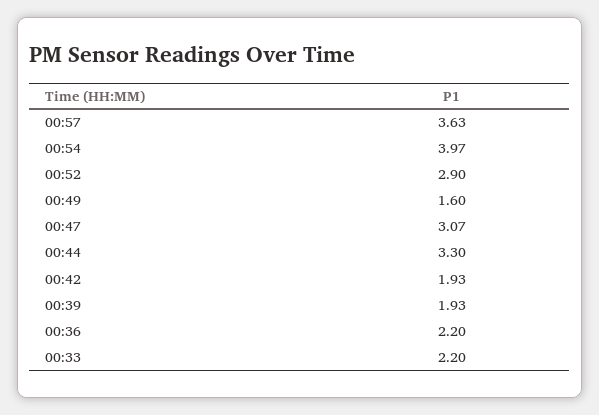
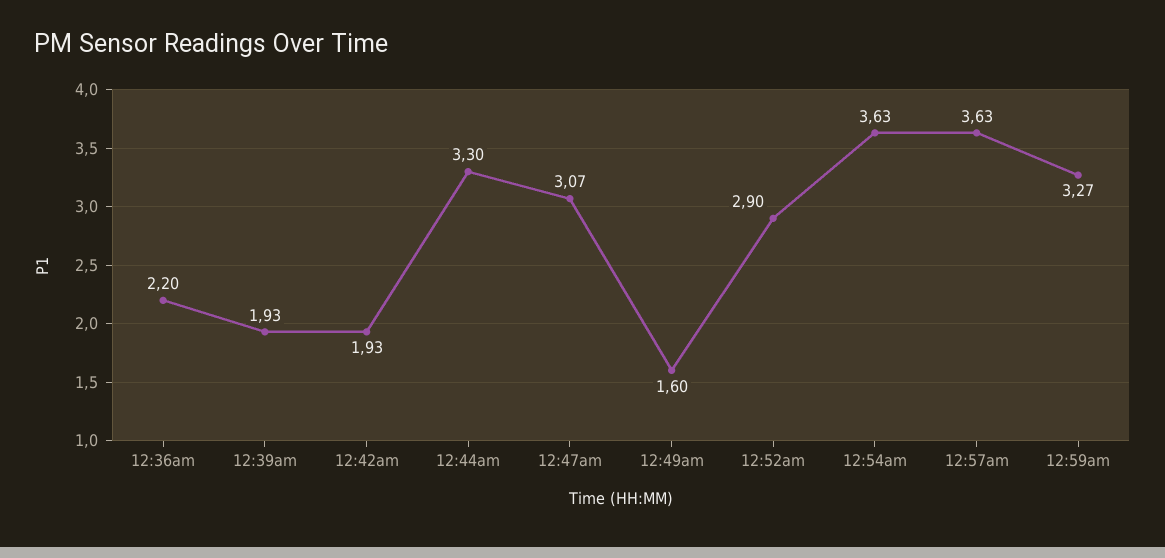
00:54: 3.97 -> 3.63
00:33: 2.2 -> none
12:59am: none -> 3.27

